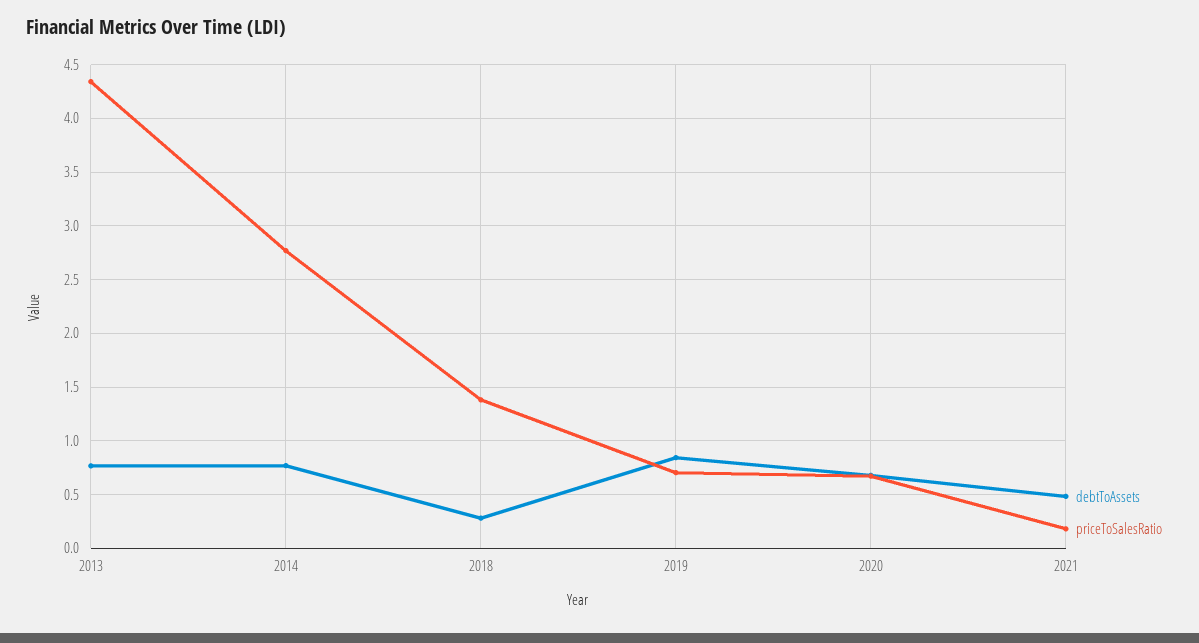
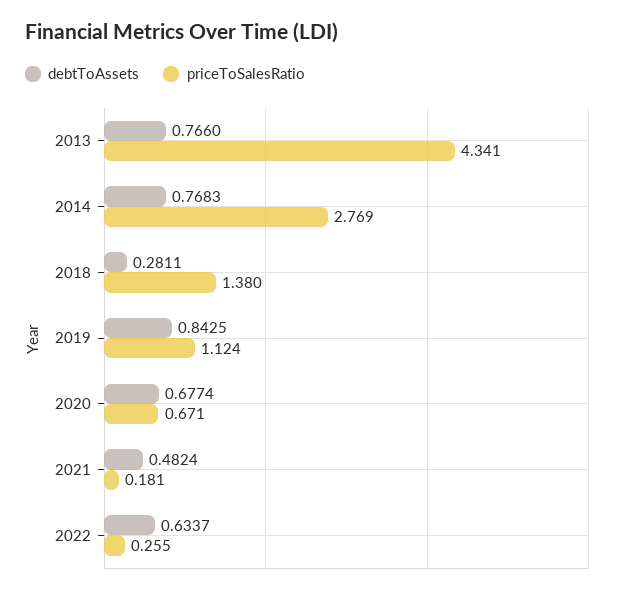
priceToSalesRatio, 2019: 0.7 -> 1.124
debtToAssets, 2022: none -> 0.6337
priceToSalesRatio, 2022: none -> 0.255

